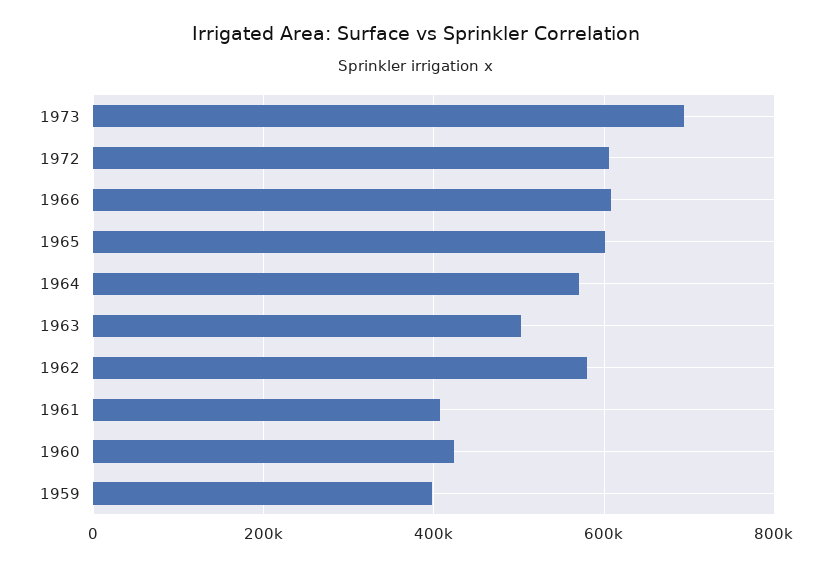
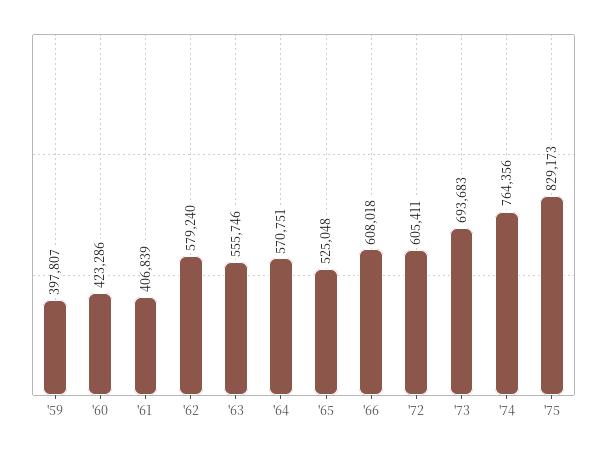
1965: 600000 -> 525048
1963: 500000 -> 555746
'74: none -> 764356
'75: none -> 829173

